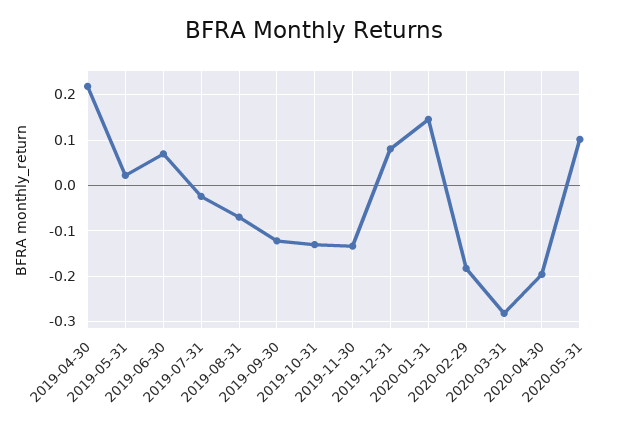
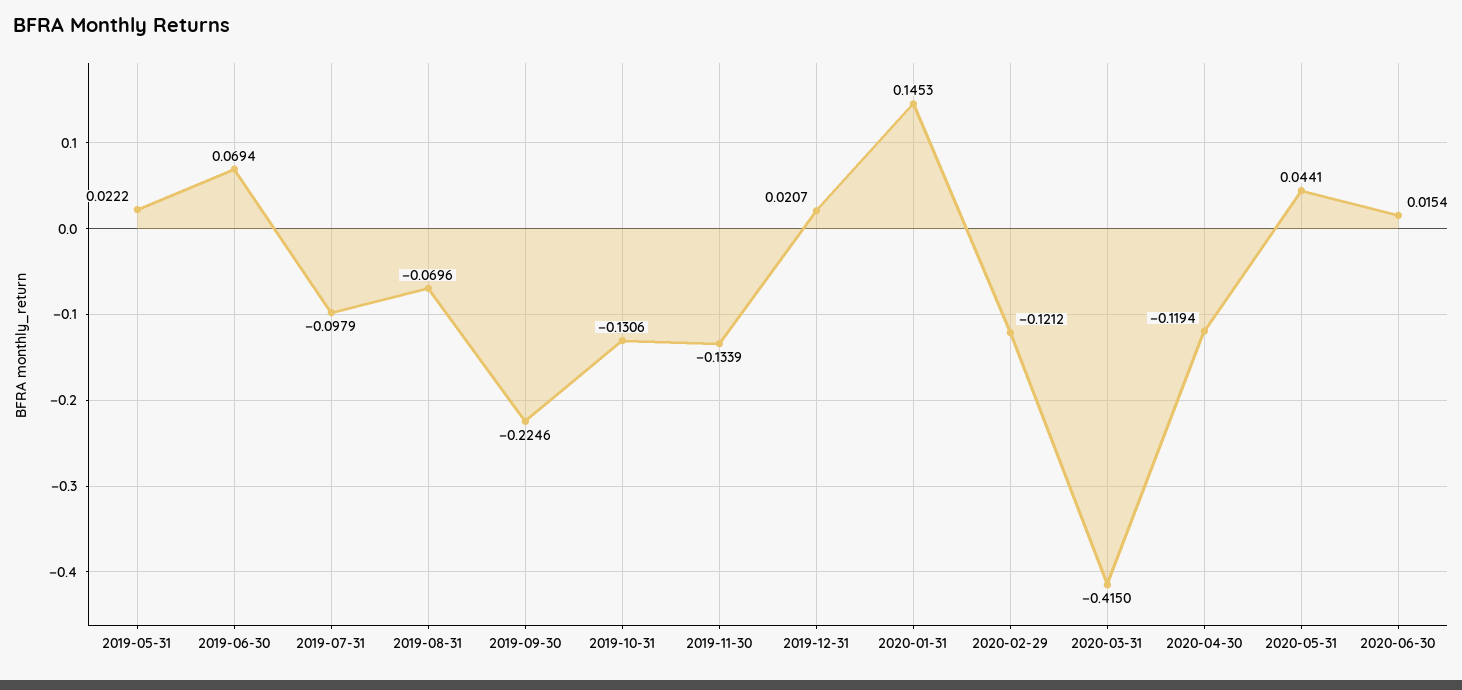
2019-04-30: 0.22 -> none
2019-07-31: -0.02 -> -0.0979
2019-09-30: -0.12 -> -0.2246
2019-12-31: 0.08 -> 0.0207
2020-02-29: -0.18 -> -0.1212
2020-03-31: -0.28 -> -0.415
2020-04-30: -0.2 -> -0.1194
2020-05-31: 0.1 -> 0.0441
2020-06-30: none -> 0.0154

